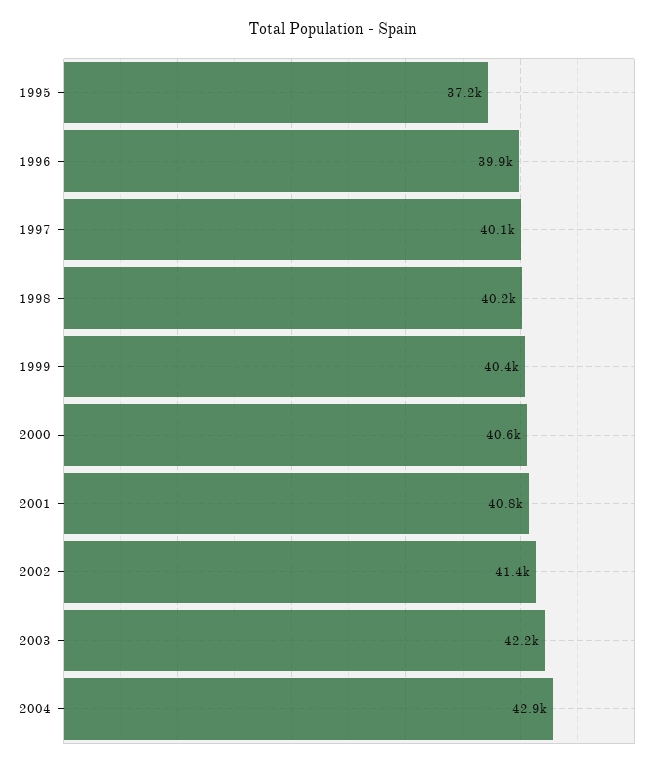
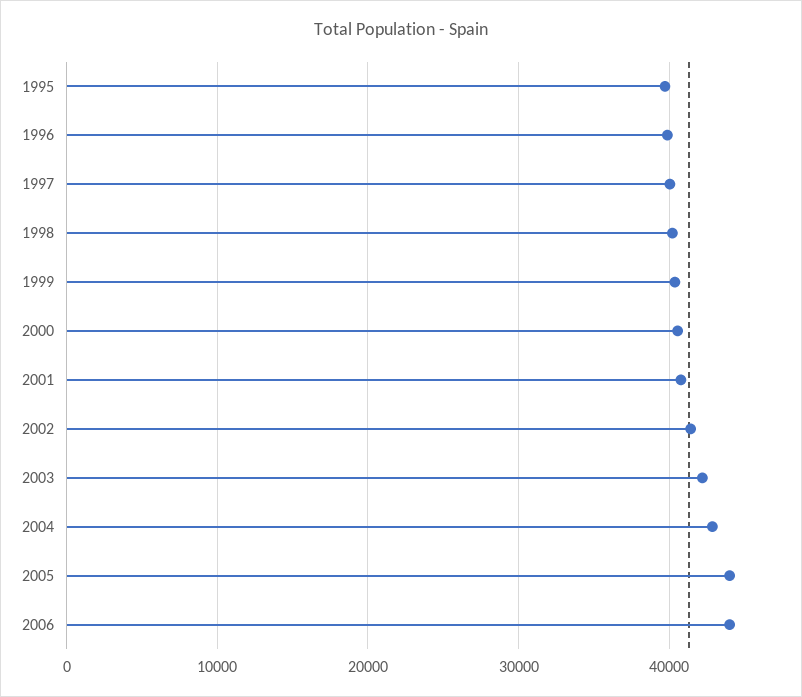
1995: 37200 -> 40000
2005: none -> 44000
2006: none -> 44000

